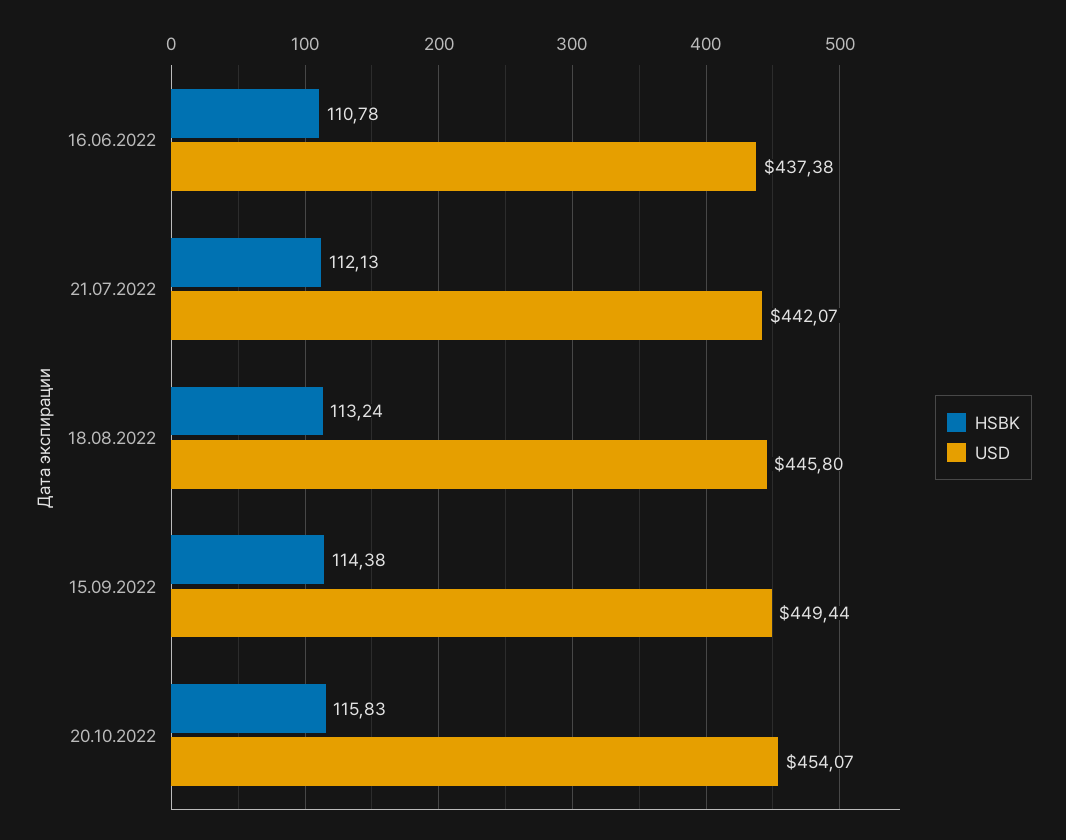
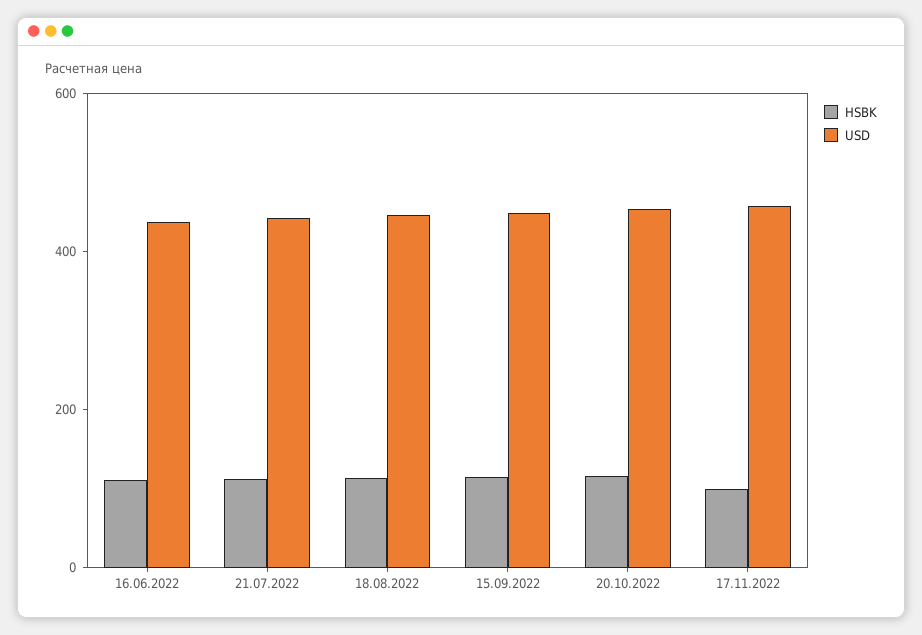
HSBK, 17.11.2022: none -> 100
USD, 17.11.2022: none -> 450

